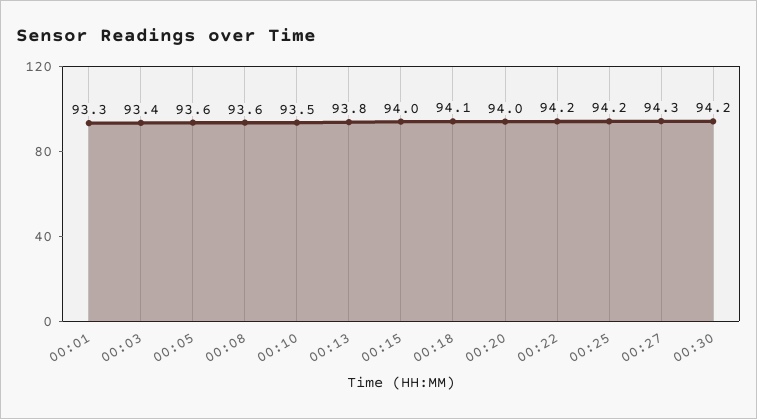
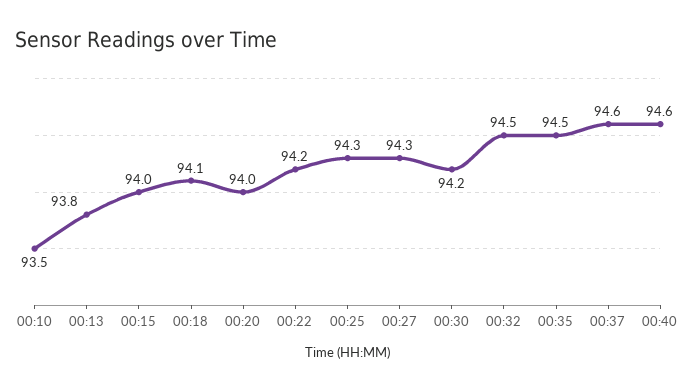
00:01: 93.3 -> none
00:03: 93.4 -> none
00:05: 93.6 -> none
00:08: 93.6 -> none
00:25: 94.2 -> 94.3
00:32: none -> 94.5
00:35: none -> 94.5
00:37: none -> 94.6
00:40: none -> 94.6

